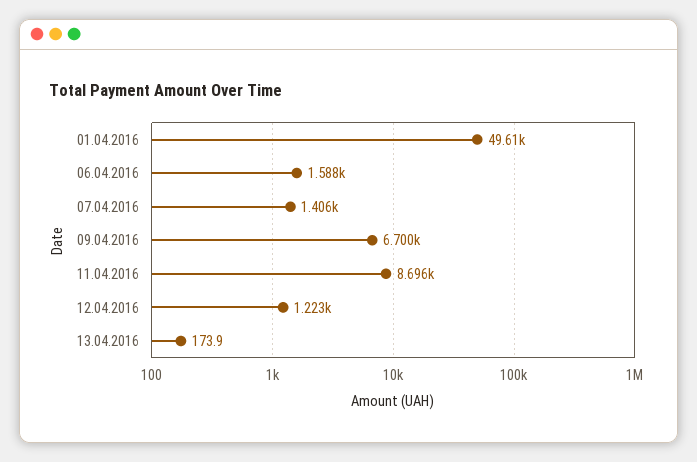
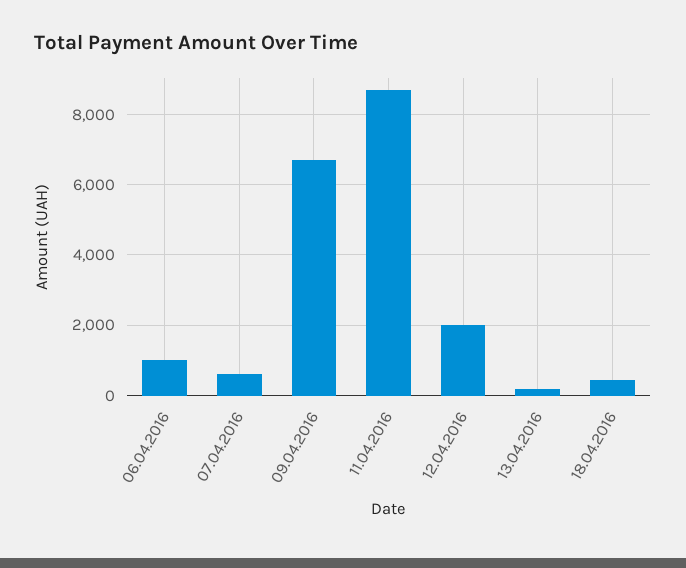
01.04.2016: 49610 -> none
06.04.2016: 1588 -> 1000
07.04.2016: 1406 -> 600
12.04.2016: 1223 -> 2000
18.04.2016: none -> 400

